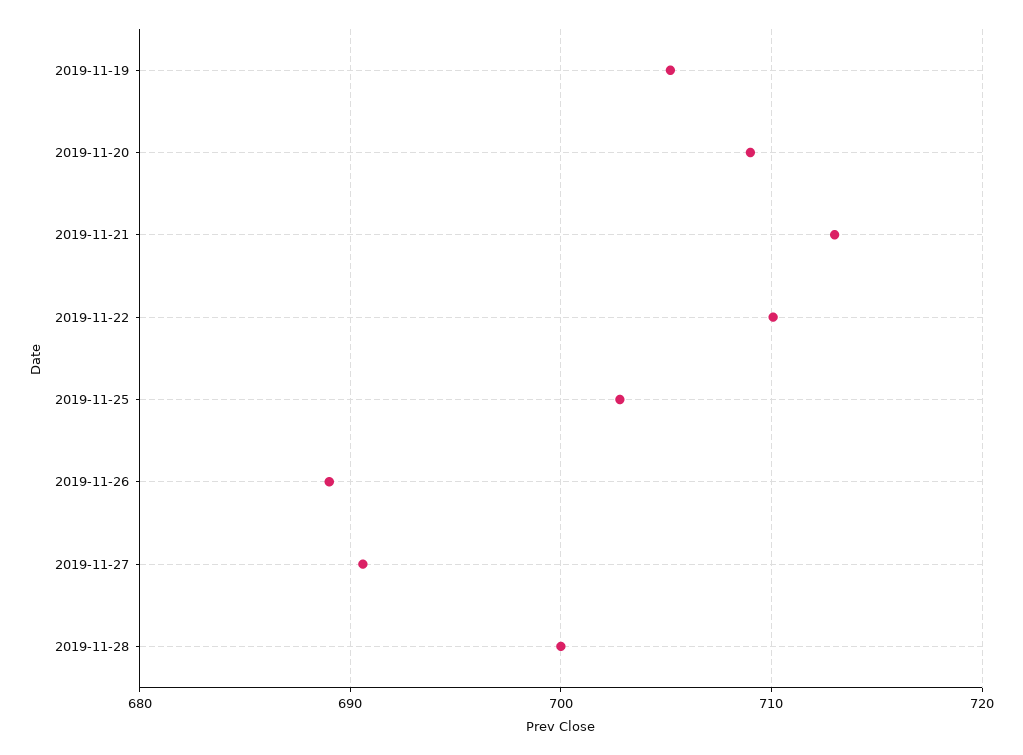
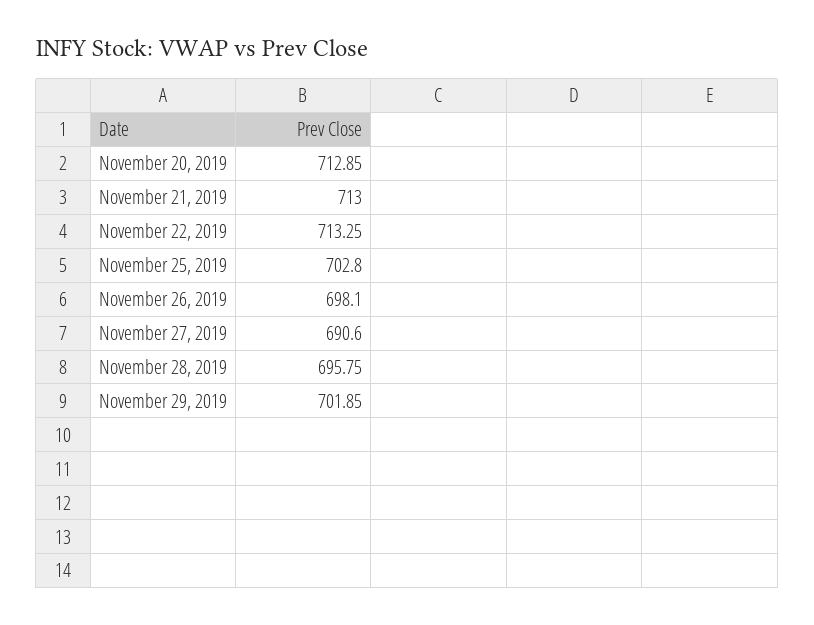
2019-11-19: 705 -> none
2019-11-20: 709 -> 712.85
2019-11-22: 710 -> 713.25
2019-11-26: 689 -> 698.1
2019-11-28: 700 -> 695.75
November 29, 2019: none -> 701.85

